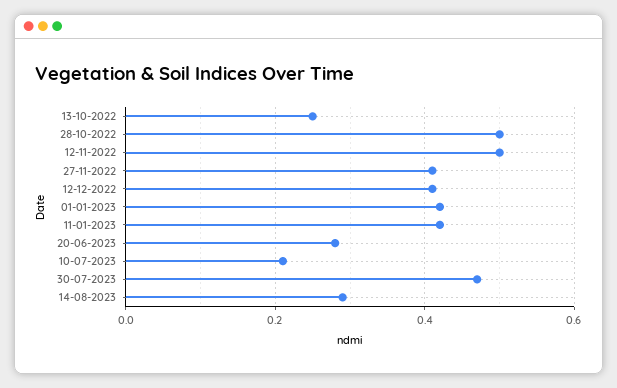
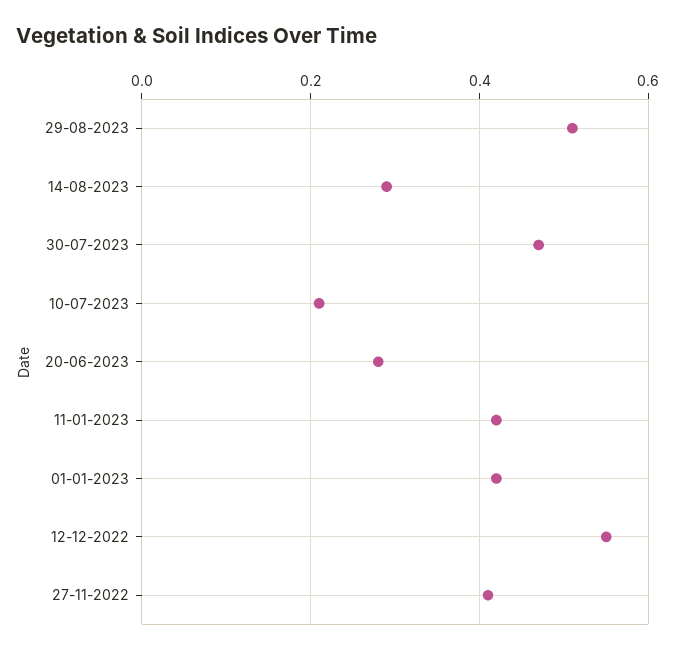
13-10-2022: 0.25 -> none
28-10-2022: 0.5 -> none
12-11-2022: 0.5 -> none
12-12-2022: 0.4 -> 0.55
29-08-2023: none -> 0.5

